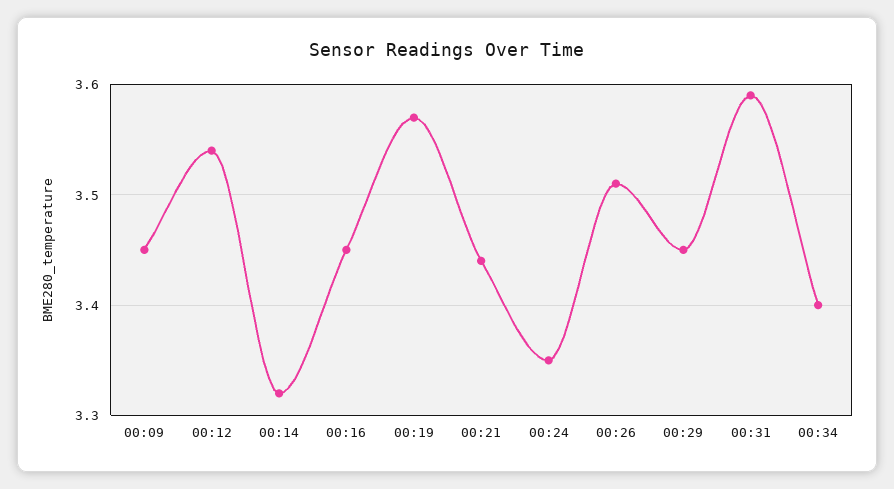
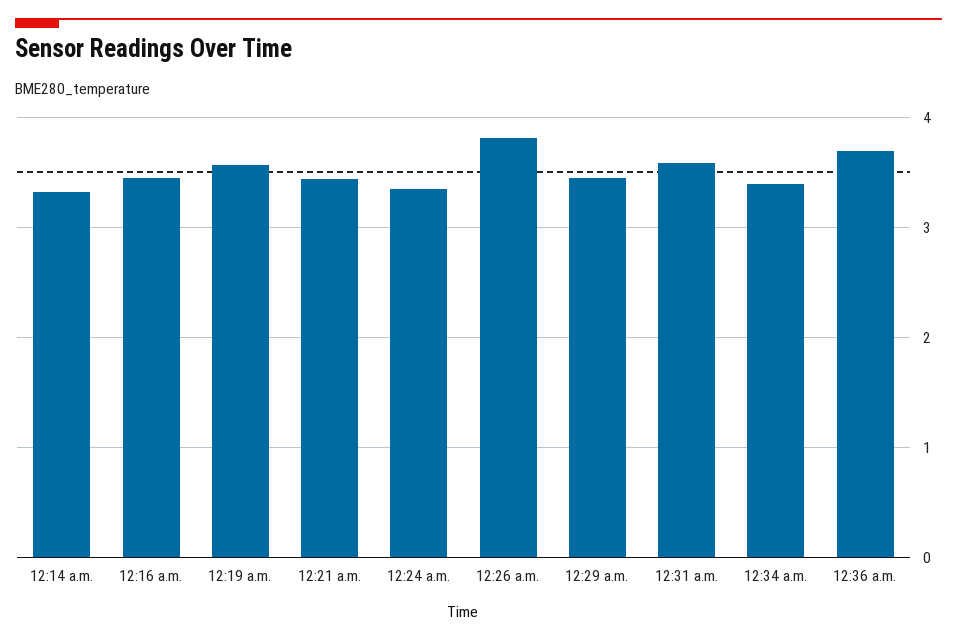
00:09: 3.45 -> none
00:12: 3.54 -> none
00:26: 3.51 -> 3.8
12:36 a.m.: none -> 3.7

